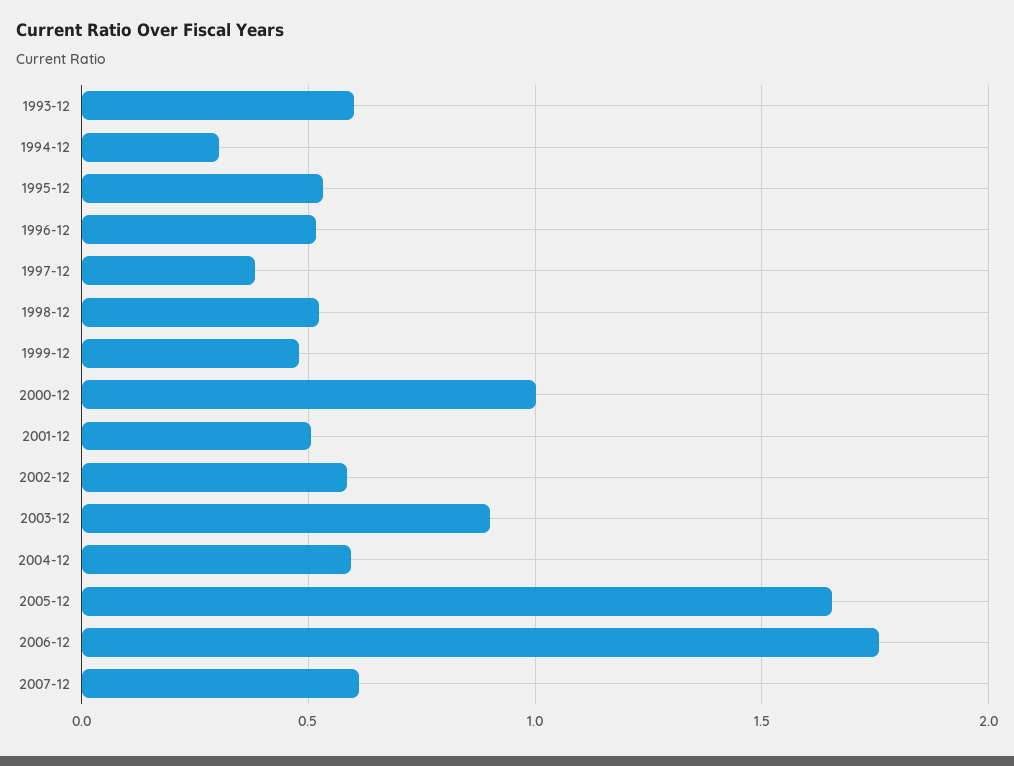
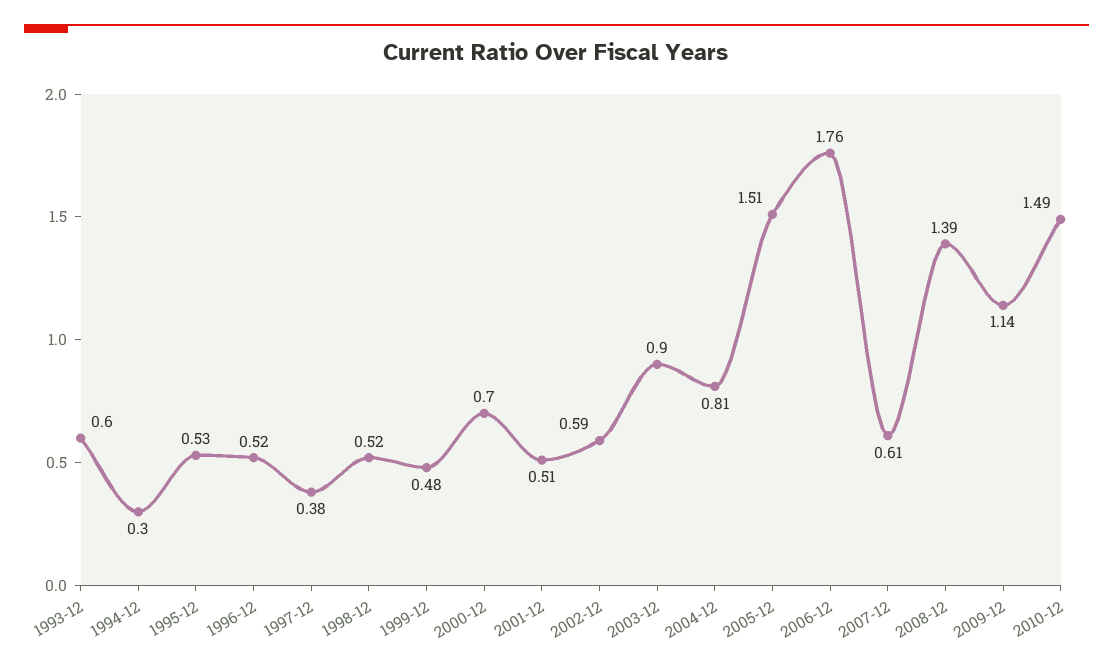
2000-12: 1 -> 0.7
2004-12: 0.6 -> 0.81
2005-12: 1.65 -> 1.51
2008-12: none -> 1.39
2009-12: none -> 1.14
2010-12: none -> 1.49

